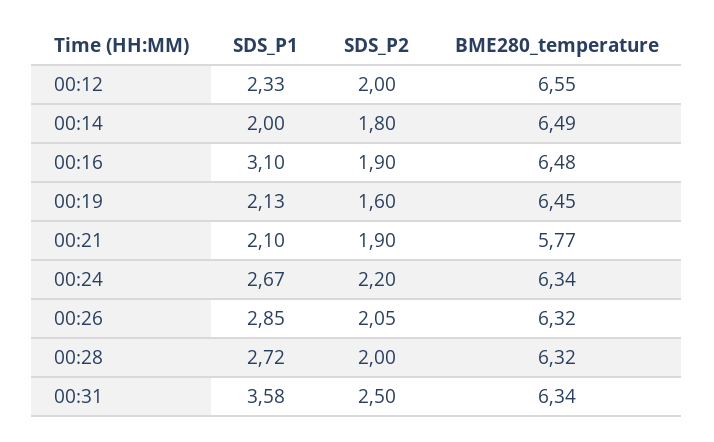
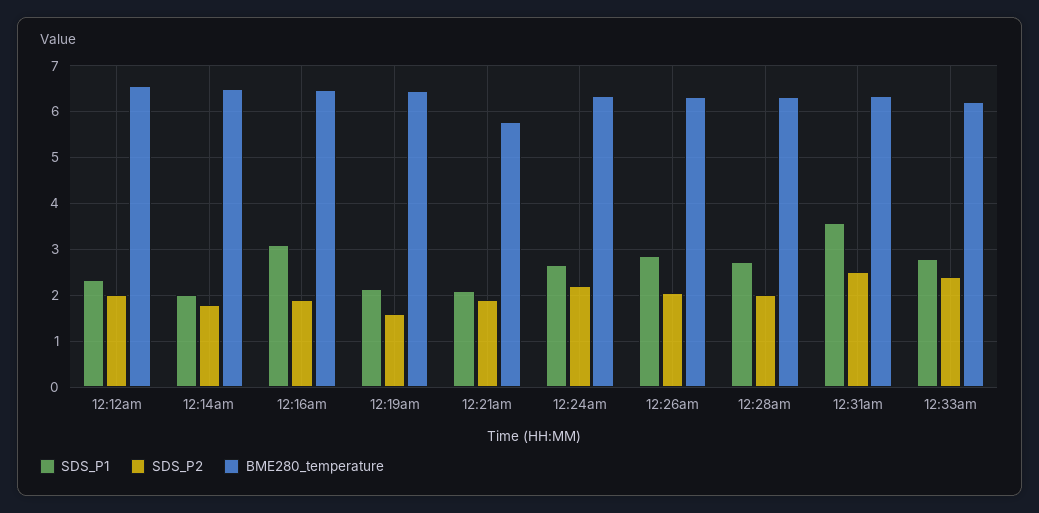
SDS_P1, 12:33am: none -> 2.8
SDS_P2, 12:33am: none -> 2.4
BME280_temperature, 12:33am: none -> 6.2

